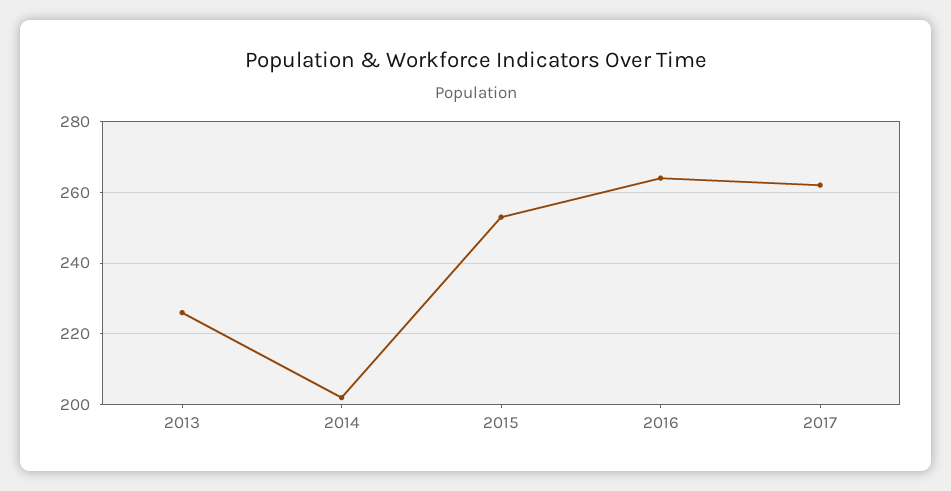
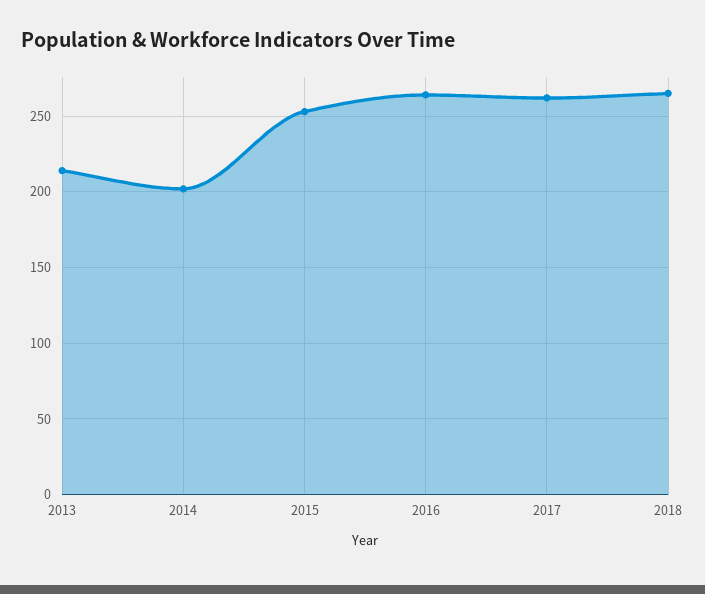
2013: 225 -> 215
2018: none -> 265

